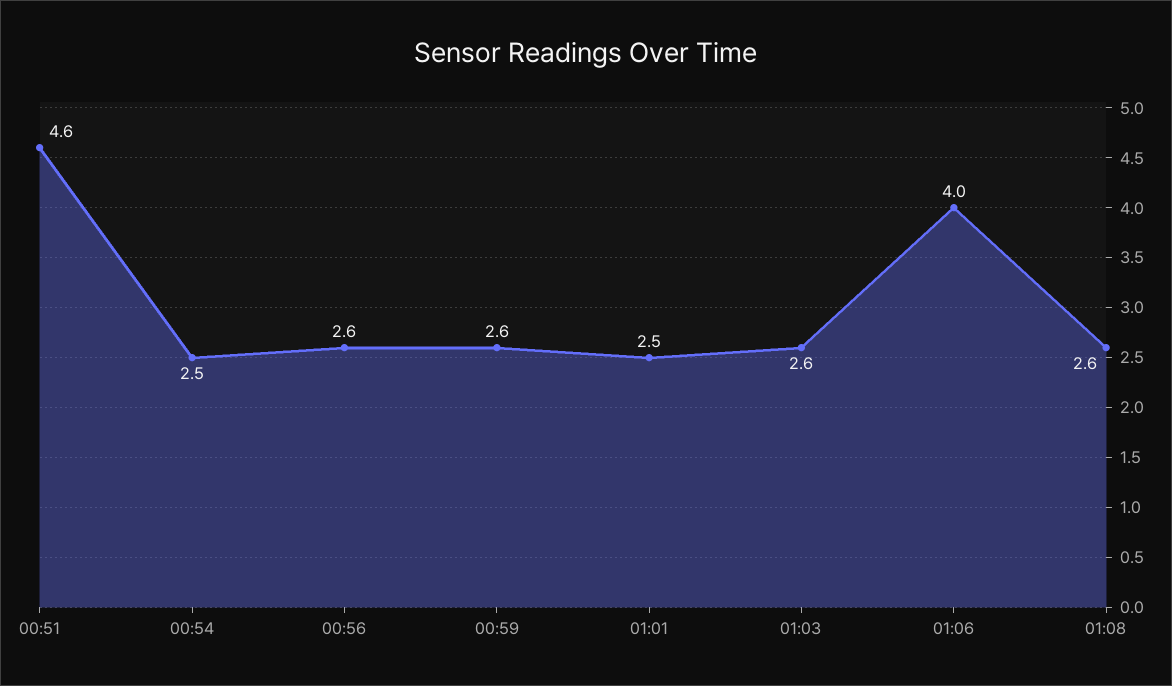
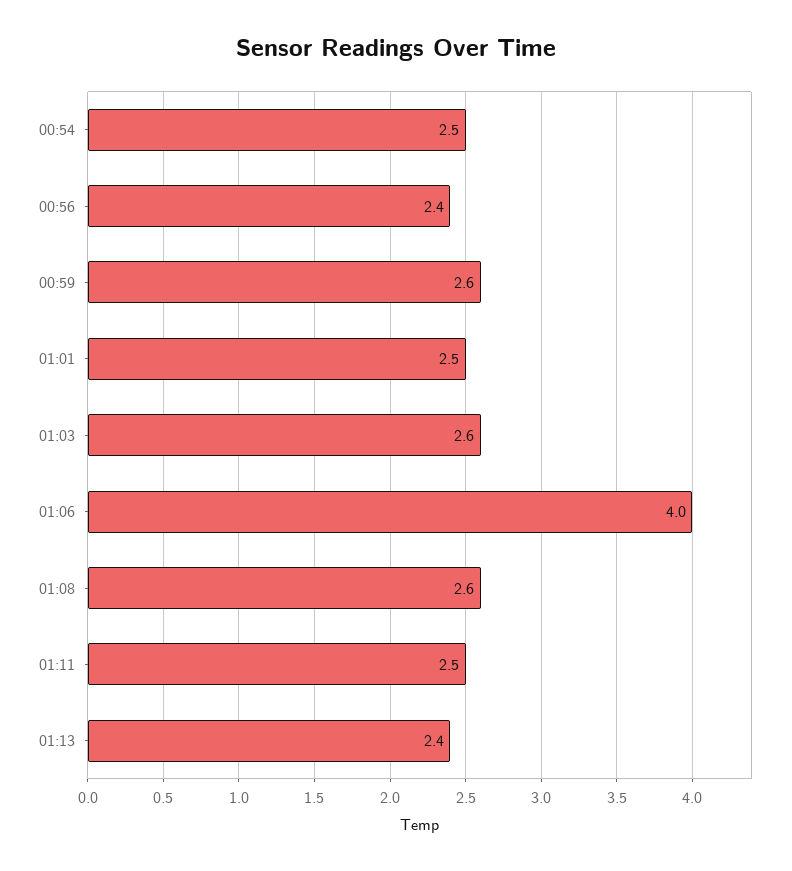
00:51: 4.6 -> none
00:56: 2.6 -> 2.4
01:11: none -> 2.5
01:13: none -> 2.4

